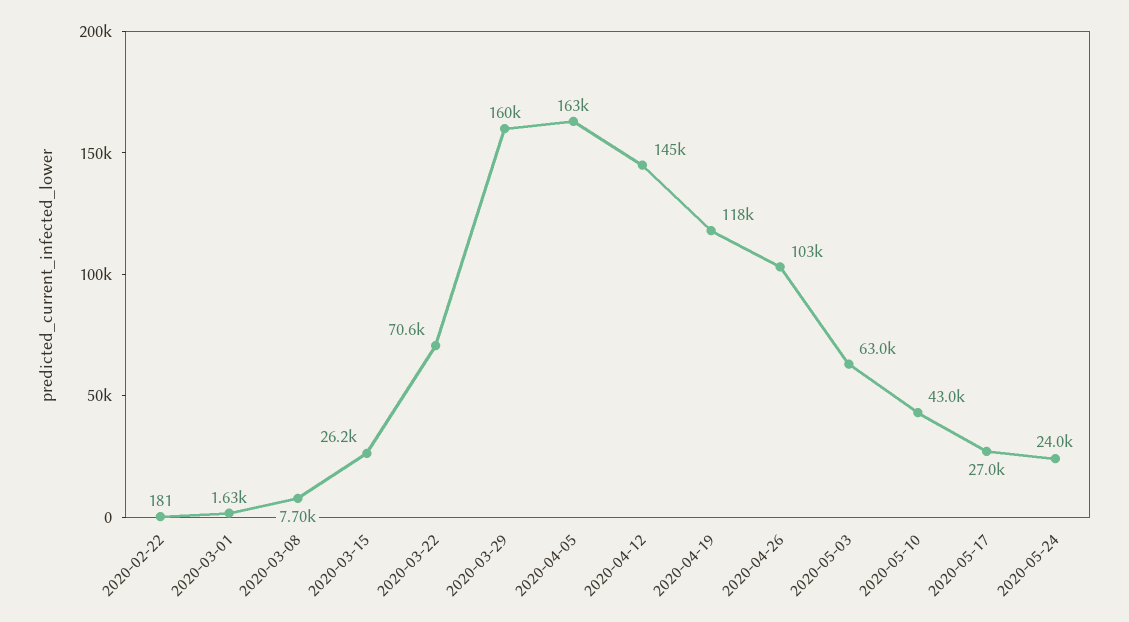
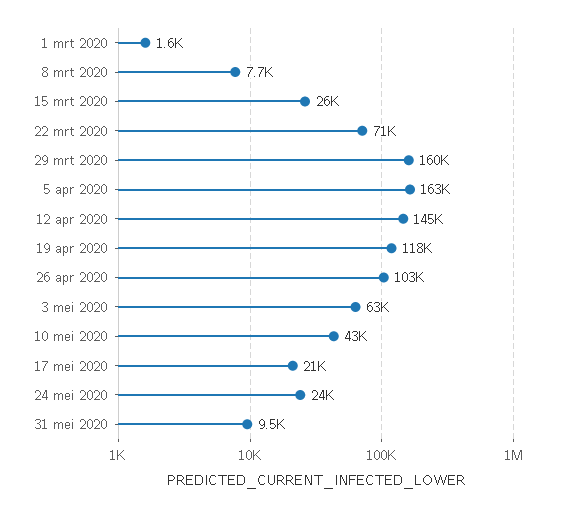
2020-02-22: 181 -> none
2020-05-17: 27000 -> 21000
31 mei 2020: none -> 9500

